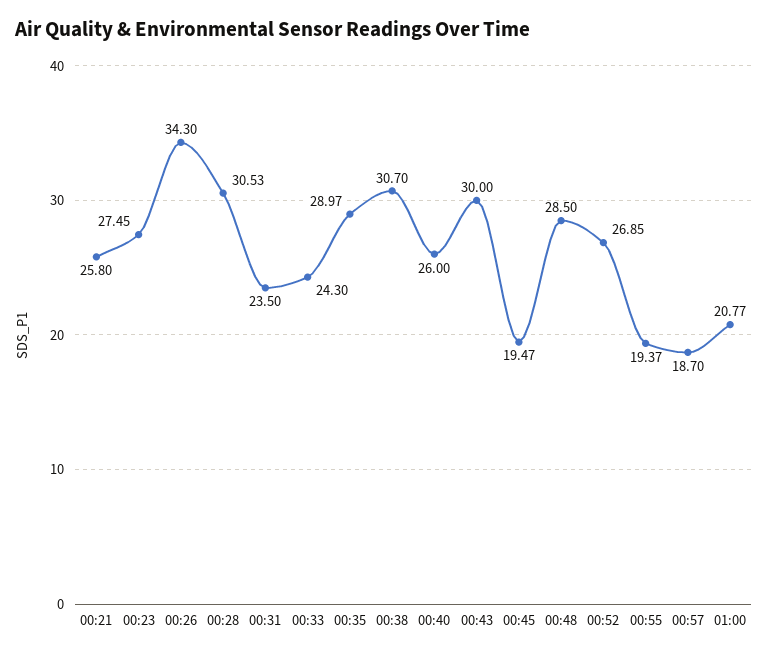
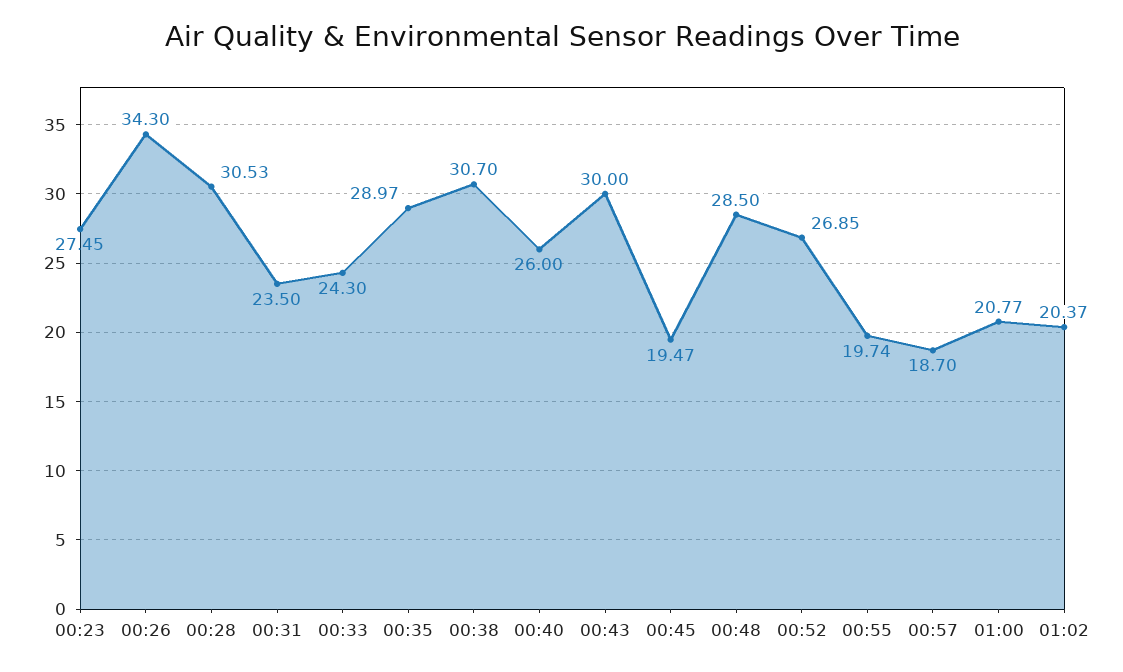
00:21: 25.8 -> none
00:55: 19.37 -> 19.74
01:02: none -> 20.37

